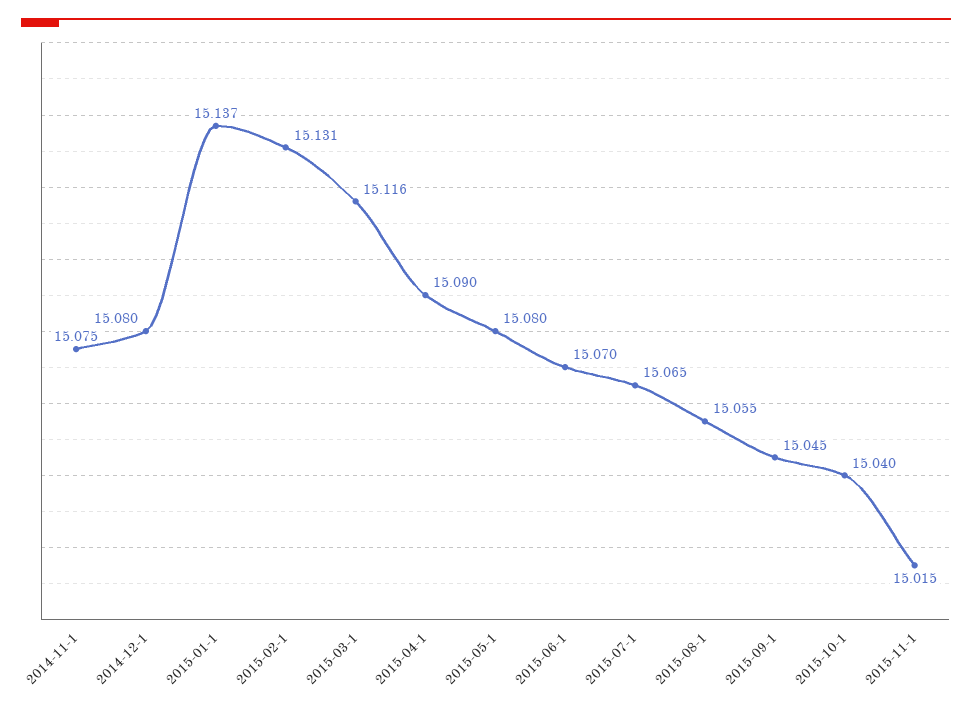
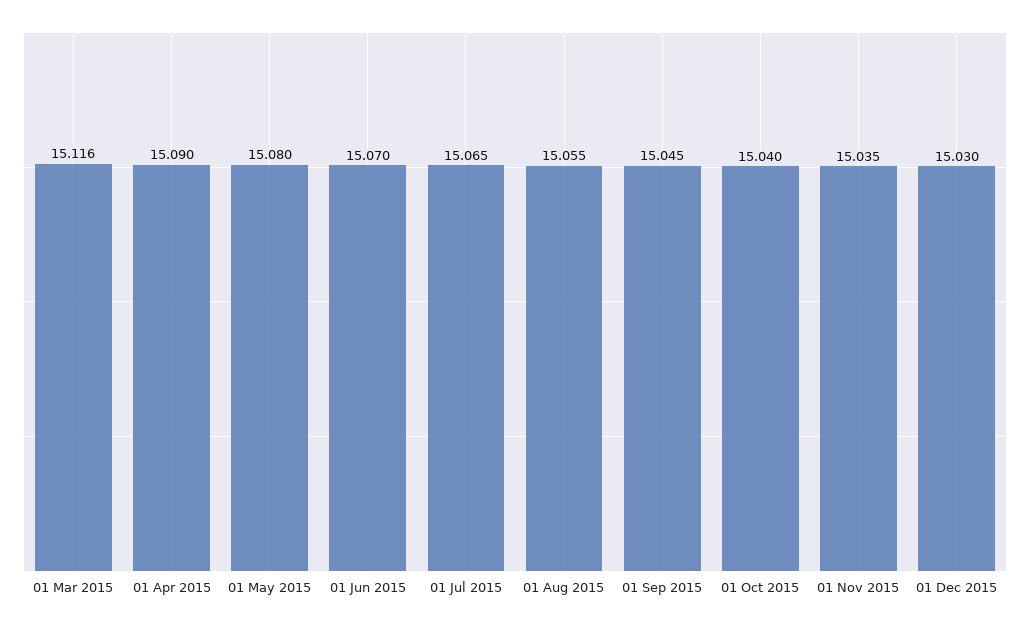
2014-11-1: 15.075 -> none
2014-12-1: 15.08 -> none
2015-01-1: 15.137 -> none
2015-02-1: 15.131 -> none
2015-11-1: 15.015 -> 15.035
01 Dec 2015: none -> 15.03

